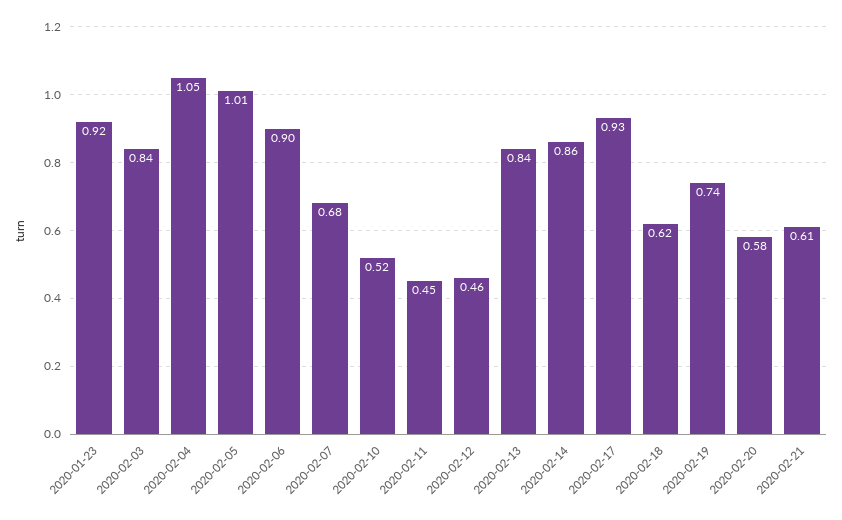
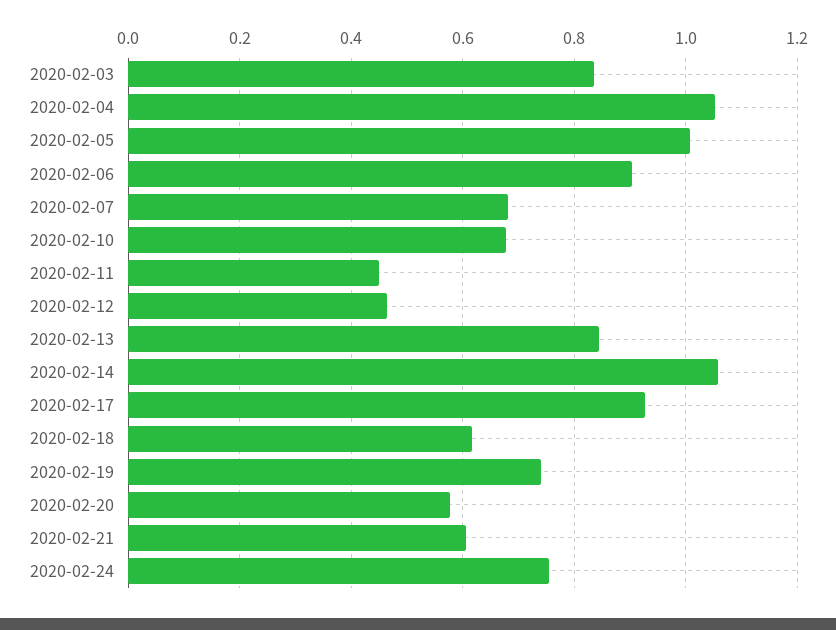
2020-01-23: 0.92 -> none
2020-02-10: 0.52 -> 0.68
2020-02-14: 0.86 -> 1.06
2020-02-24: none -> 0.76

